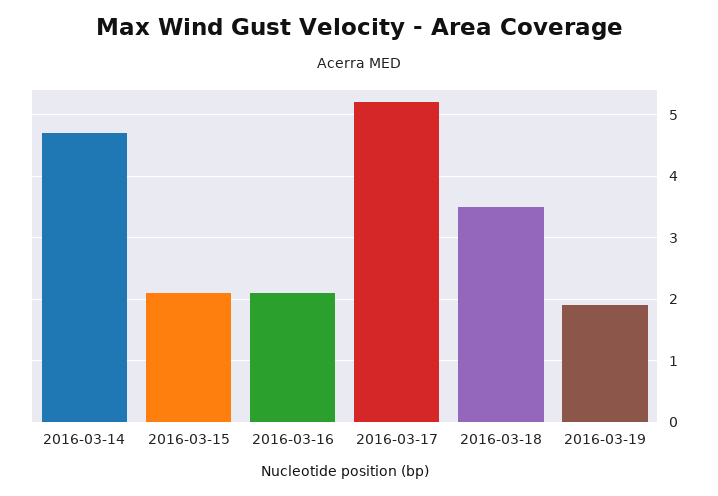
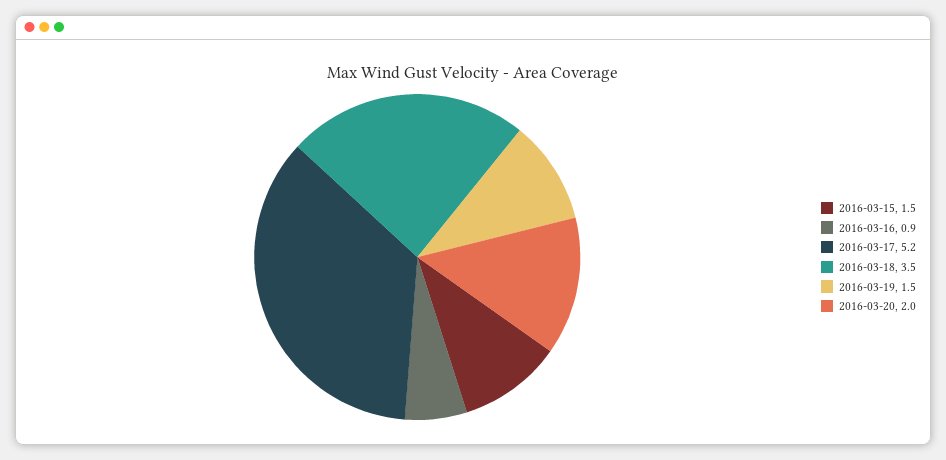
2016-03-14: 4.7 -> none
2016-03-15: 2.1 -> 1.5
2016-03-16: 2.1 -> 0.9
2016-03-19: 1.9 -> 1.5
2016-03-20: none -> 2

